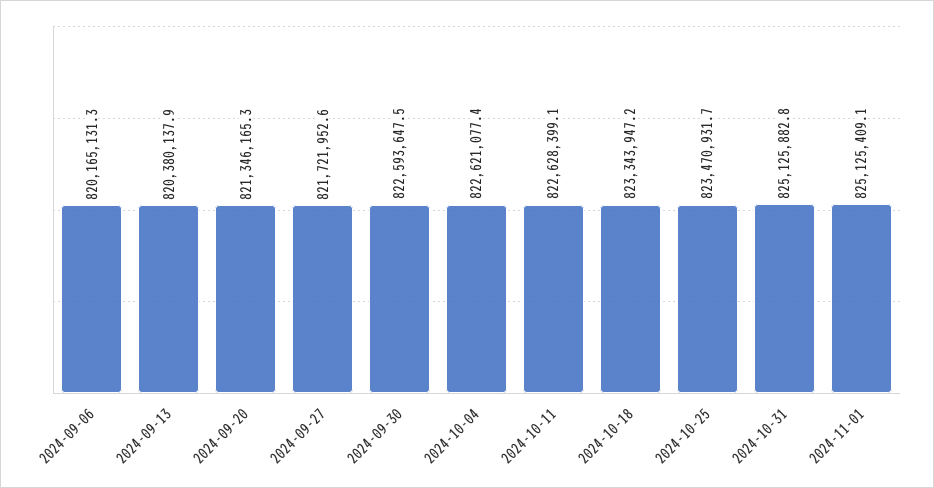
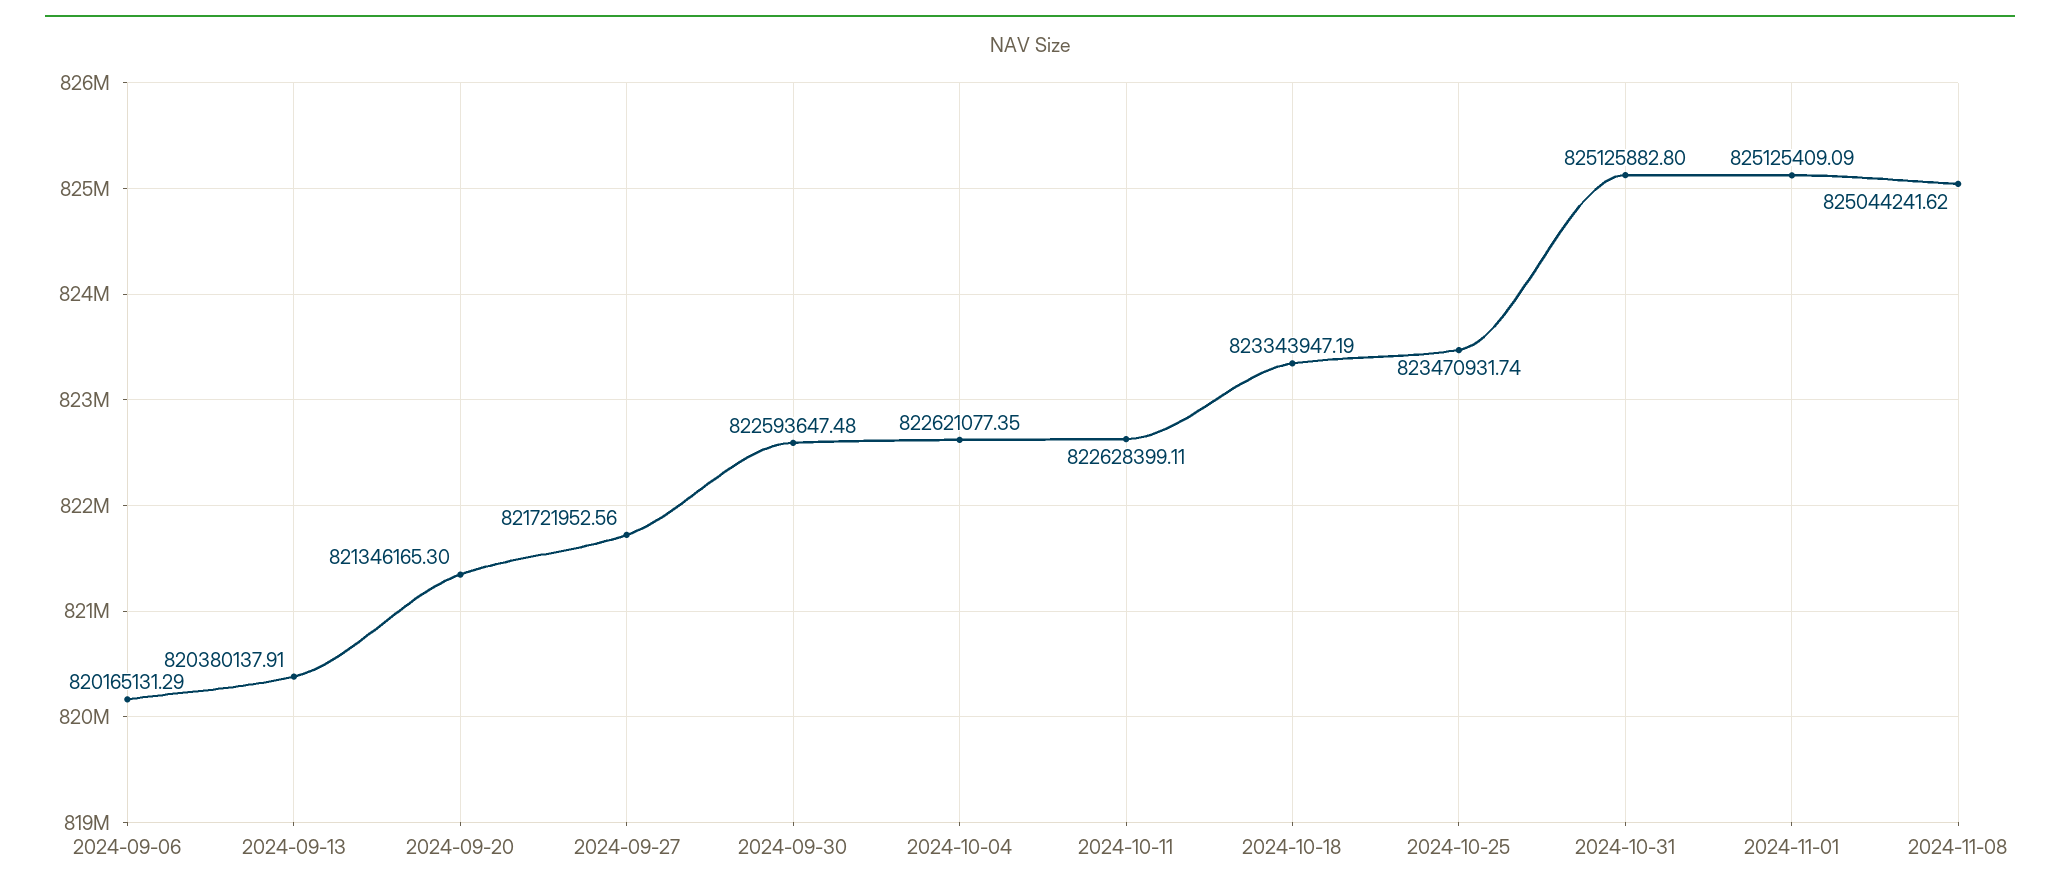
2024-11-08: none -> 825044241.62

